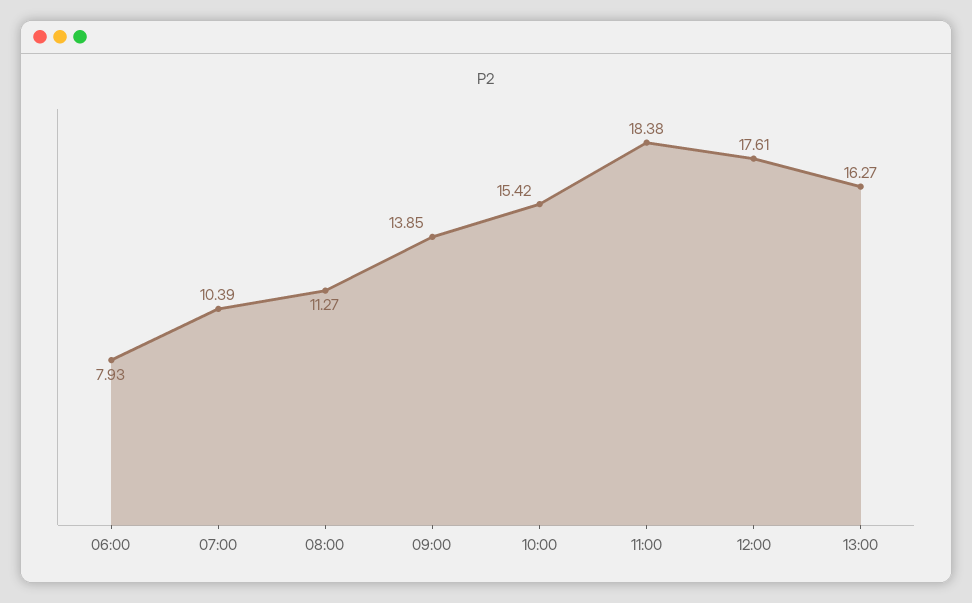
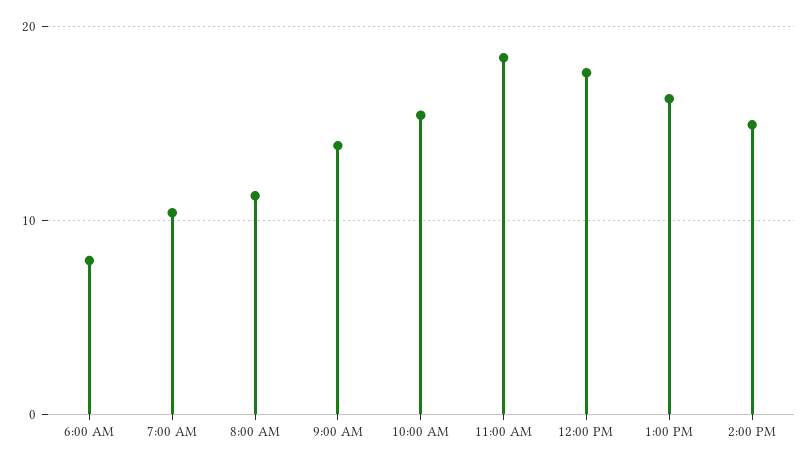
2:00 PM: none -> 15

